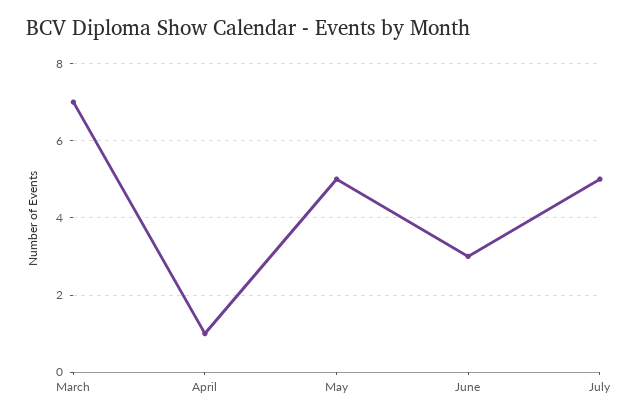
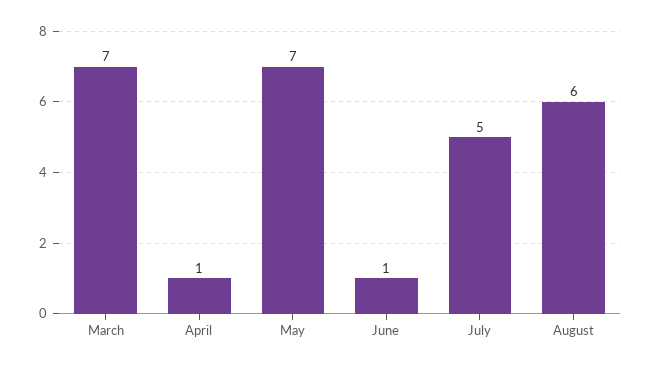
May: 5 -> 7
June: 3 -> 1
August: none -> 6

